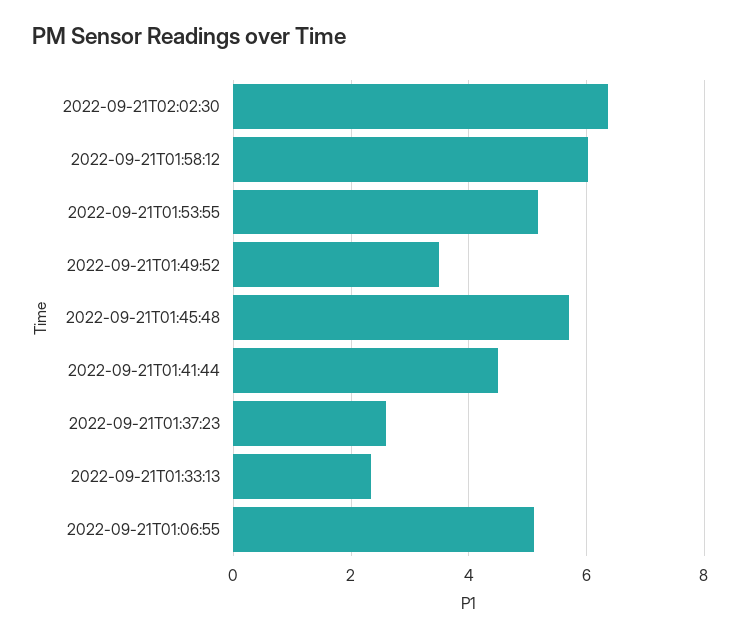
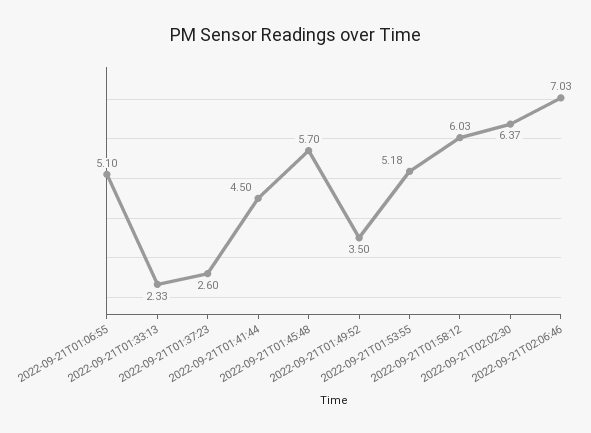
2022-09-21T02:06:46: none -> 7.03

